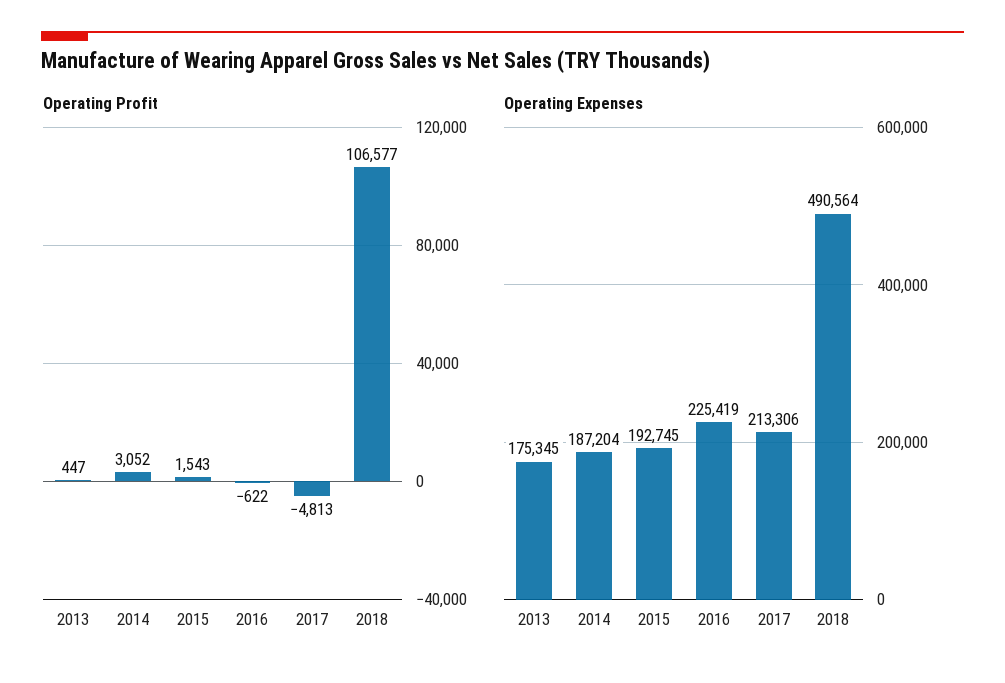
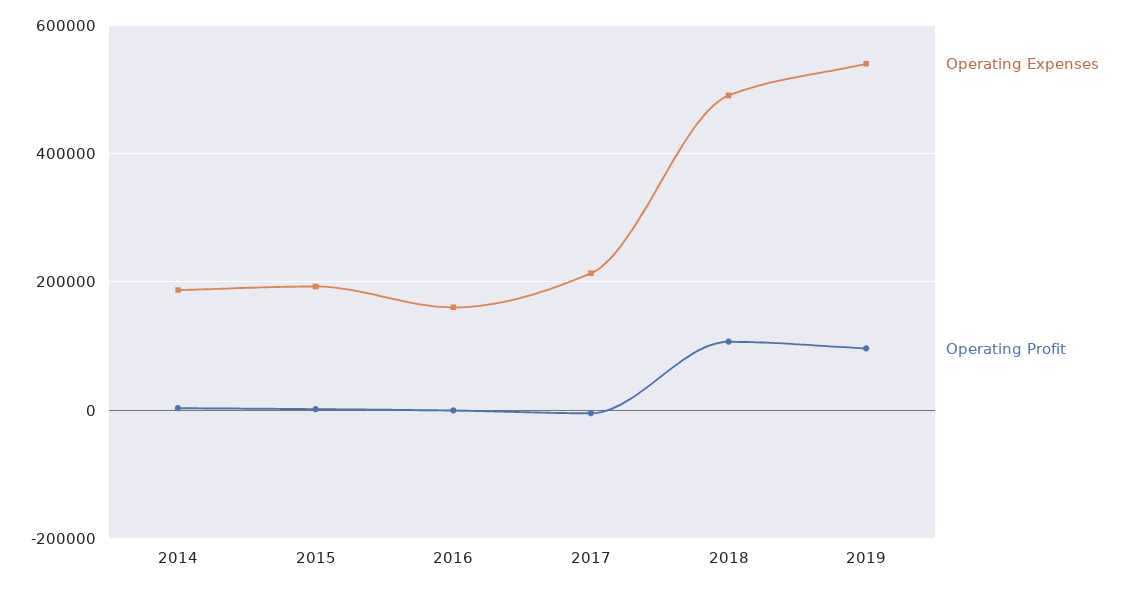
Operating Profit, 2013: 447 -> none
Operating Expenses, 2013: 175345 -> none
Operating Expenses, 2016: 225419 -> 160000
Operating Expenses, 2019: none -> 540000
Operating Profit, 2019: none -> 100000

